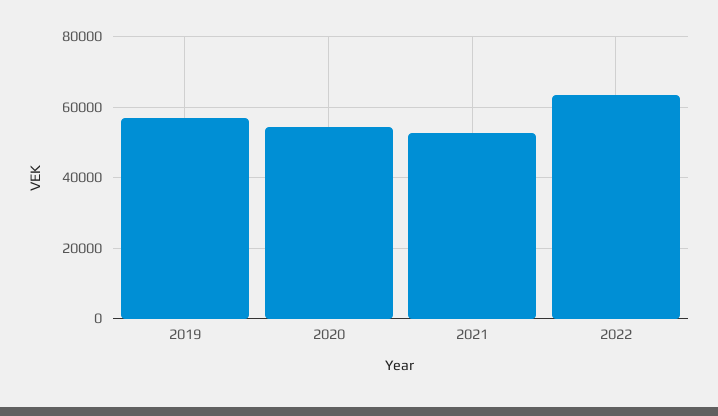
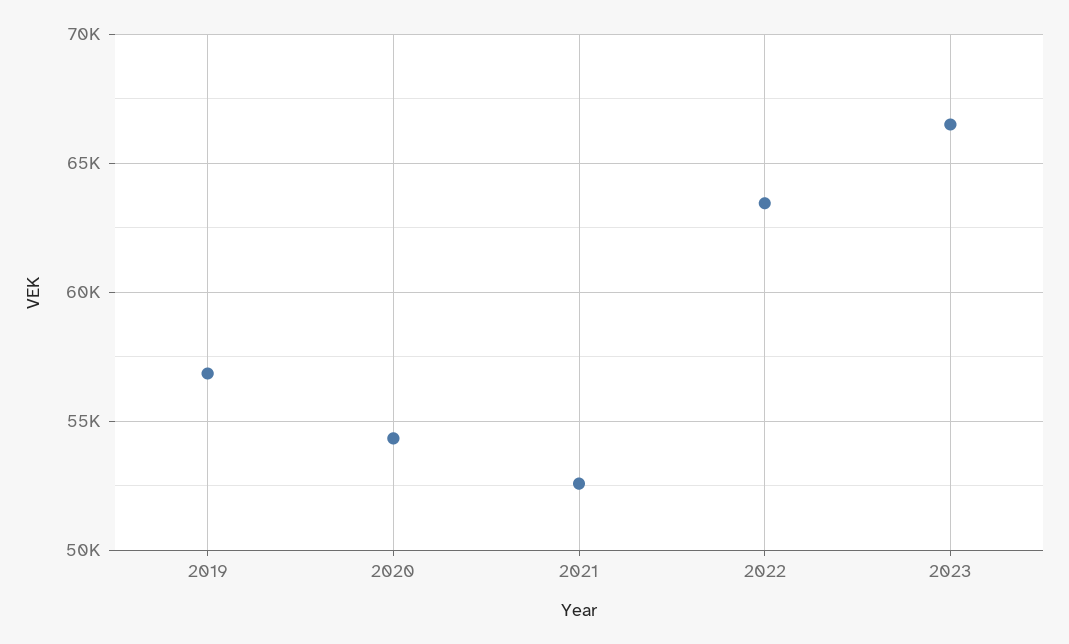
2023: none -> 66500

